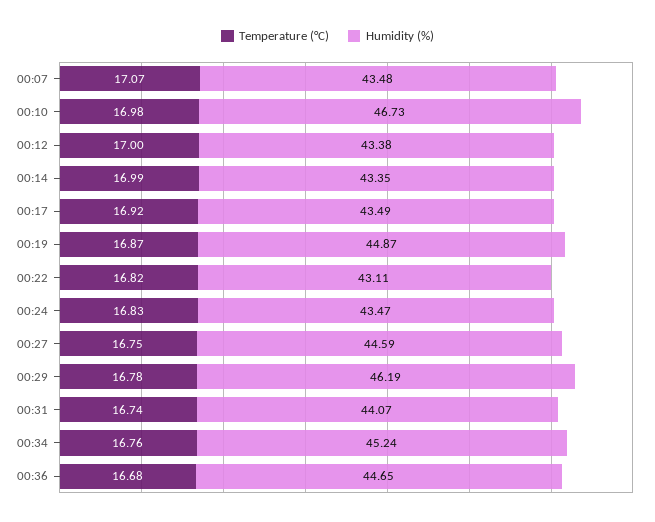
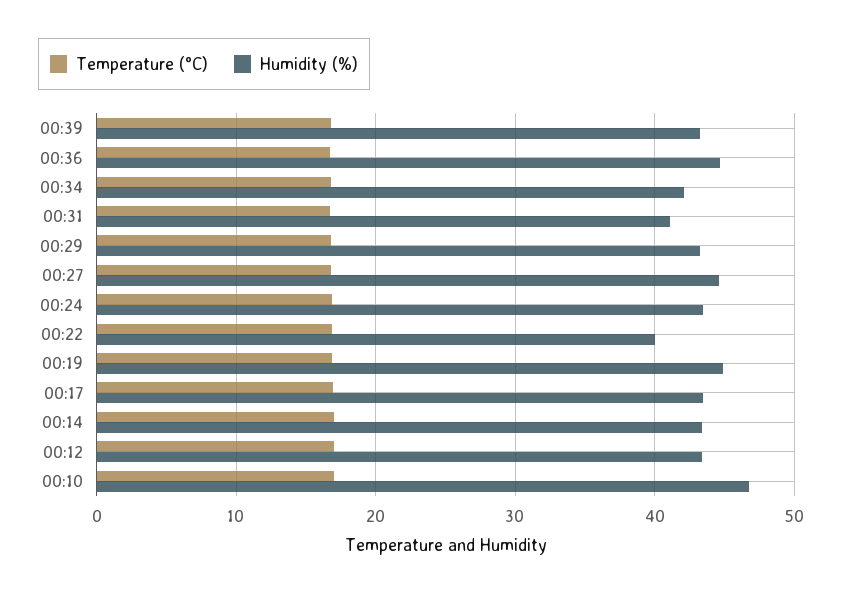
Temperature (°C), 00:07: 17.07 -> none
Humidity (%), 00:07: 43.48 -> none
Humidity (%), 00:22: 43.11 -> 40
Humidity (%), 00:29: 46.19 -> 43
Humidity (%), 00:31: 44.07 -> 41
Humidity (%), 00:34: 45.24 -> 42
Temperature (°C), 00:39: none -> 17
Humidity (%), 00:39: none -> 43

